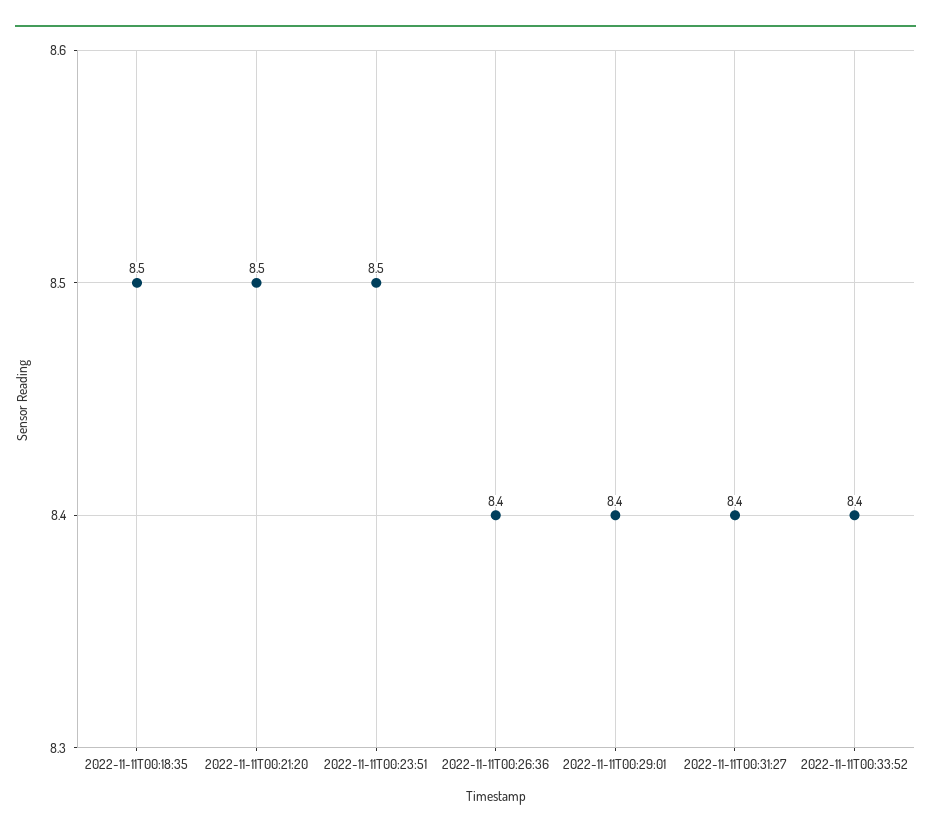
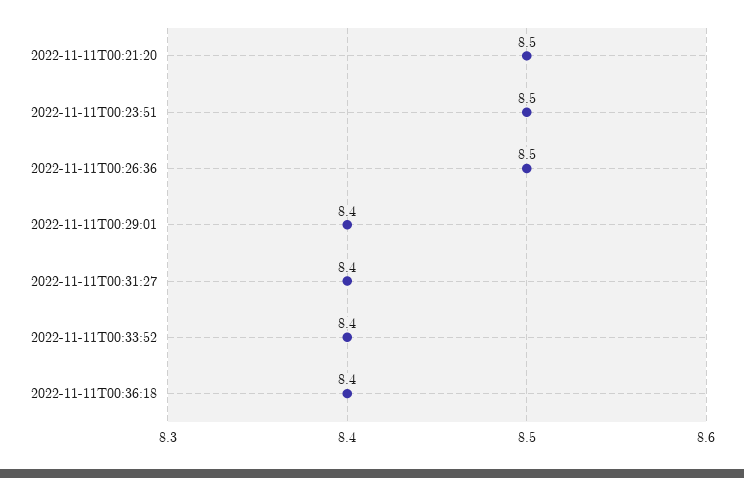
2022-11-11T00:18:35: 8.5 -> none
2022-11-11T00:26:36: 8.4 -> 8.5
2022-11-11T00:36:18: none -> 8.4

